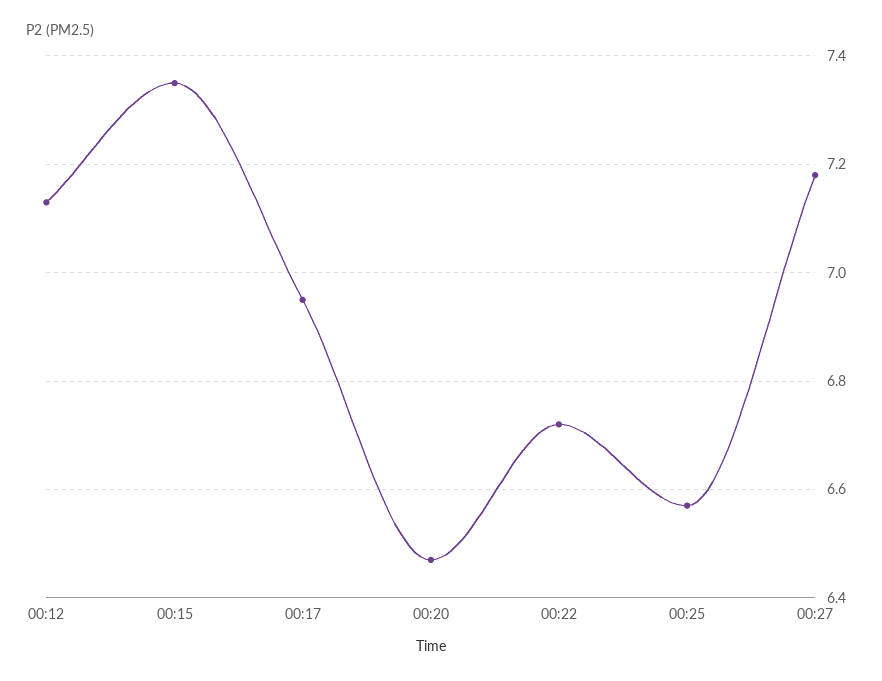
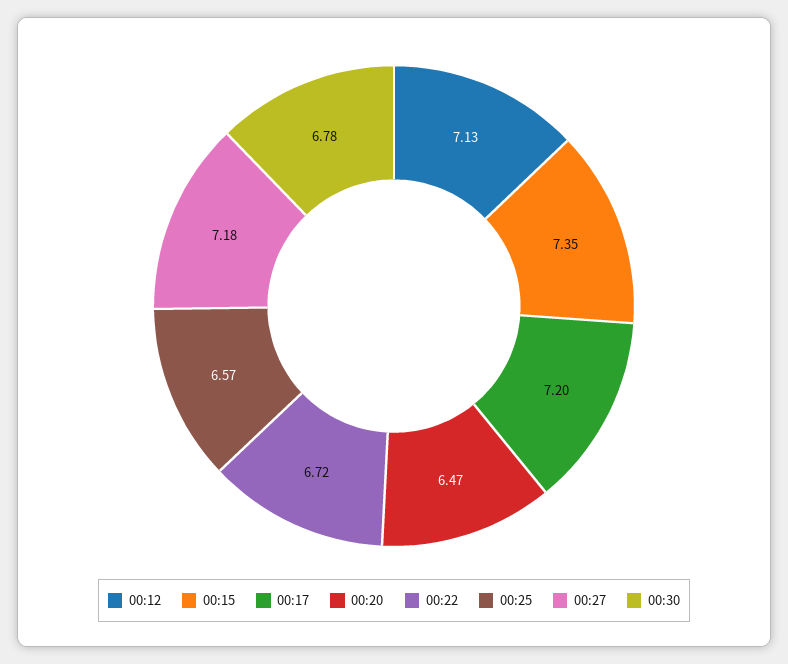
00:17: 6.95 -> 7.2
00:30: none -> 6.78

